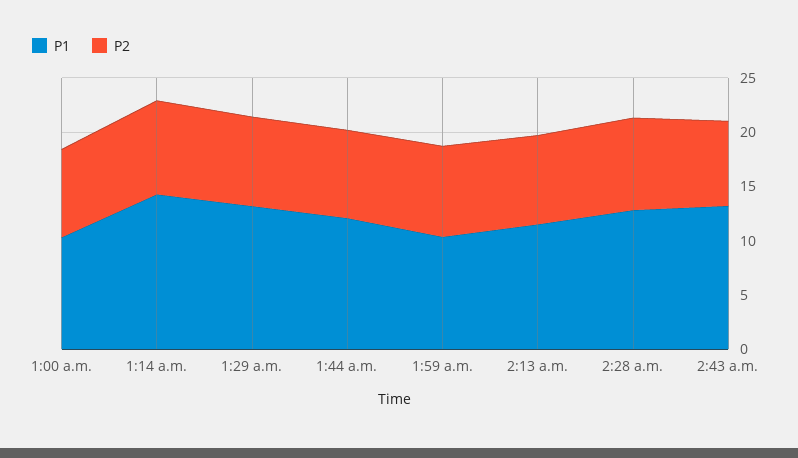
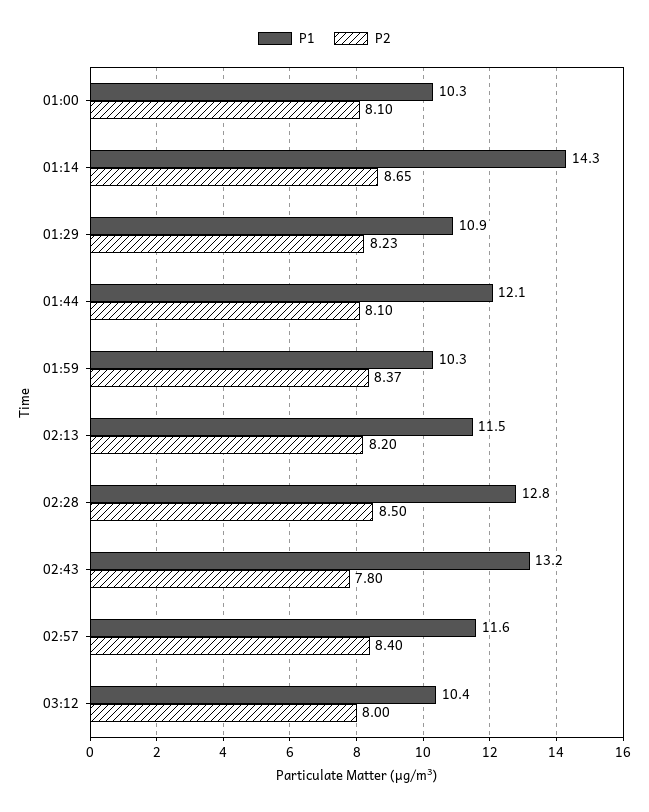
P1, 1:29 a.m.: 13 -> 10.9
P1, 02:57: none -> 11.6
P2, 02:57: none -> 8.4
P1, 03:12: none -> 10.4
P2, 03:12: none -> 8

